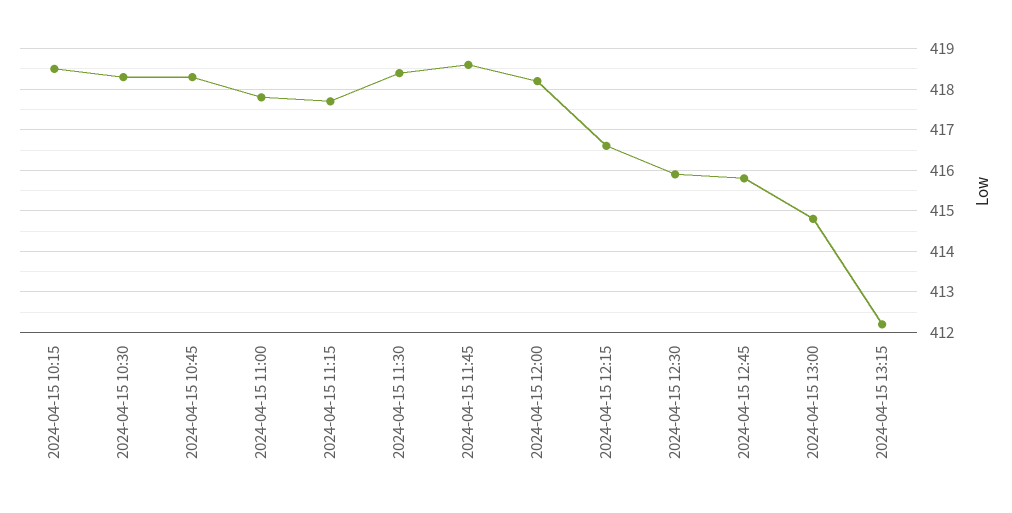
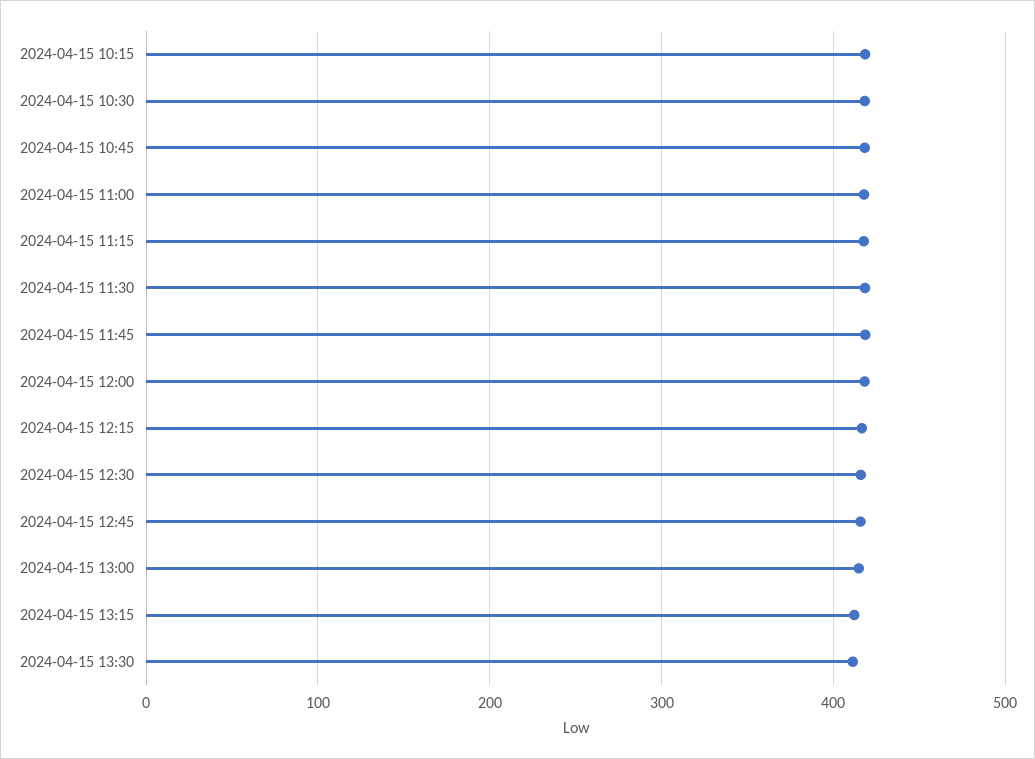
2024-04-15 13:30: none -> 410

